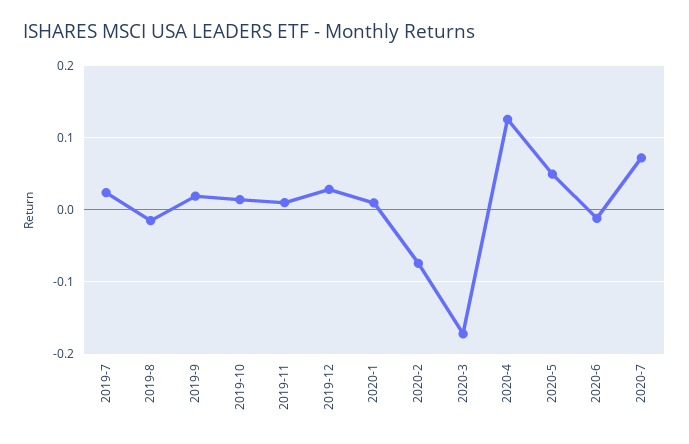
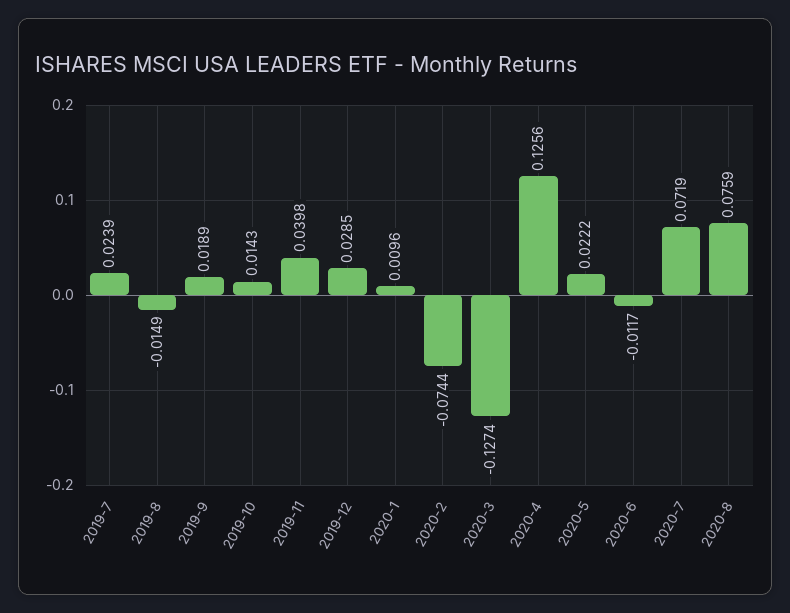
2019-11: 0.01 -> 0.0398
2020-3: -0.17 -> -0.1274
2020-5: 0.05 -> 0.0222
2020-8: none -> 0.0759

